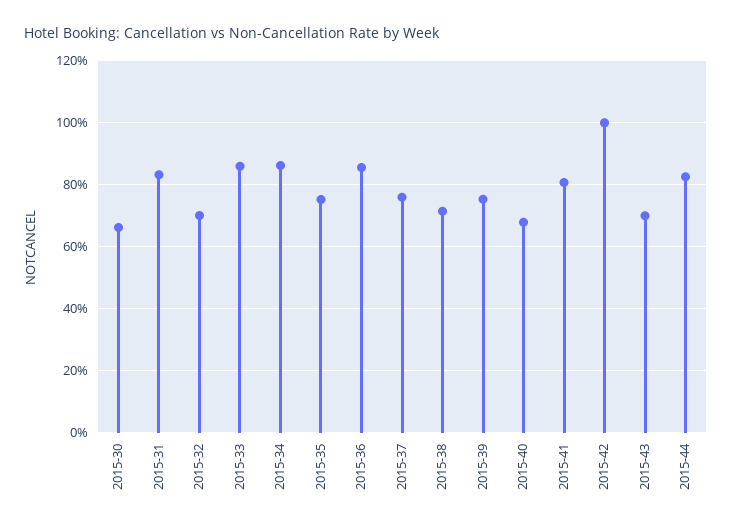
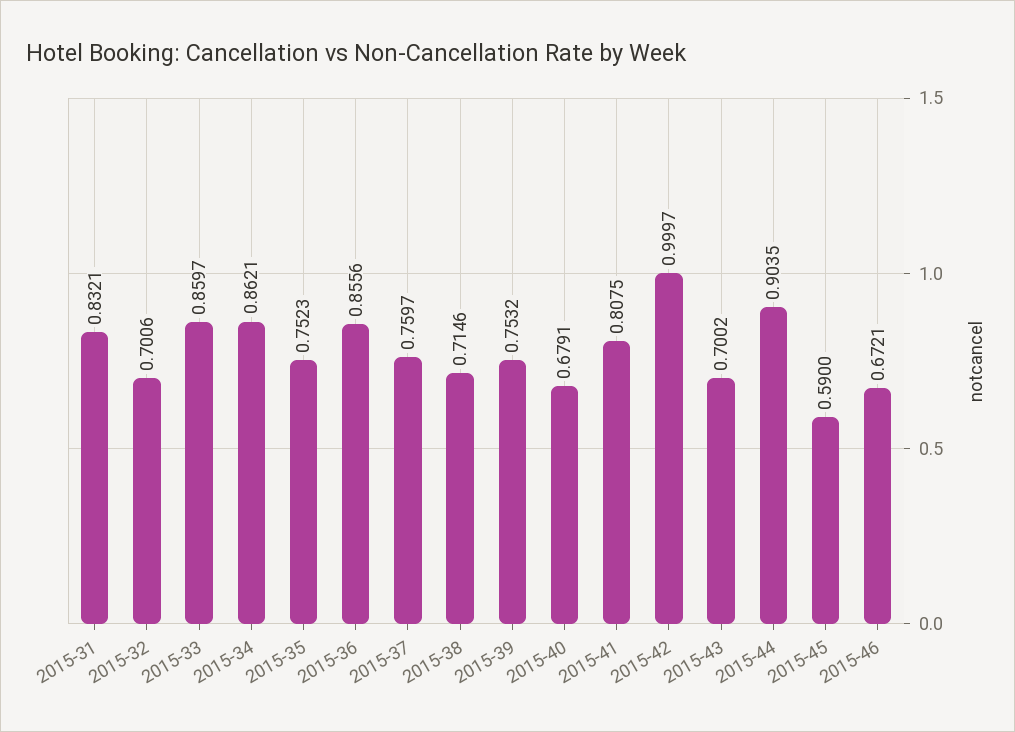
2015-30: 0.66 -> none
2015-44: 0.82 -> 0.9035
2015-45: none -> 0.59
2015-46: none -> 0.6721

